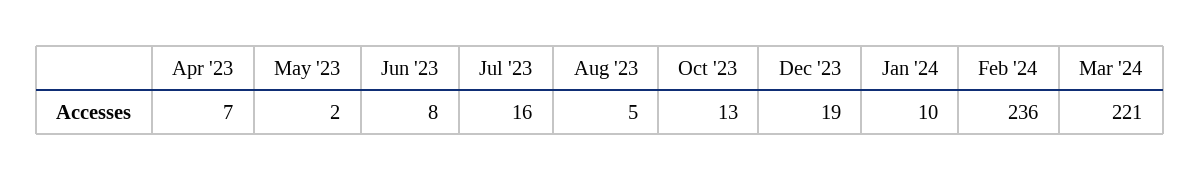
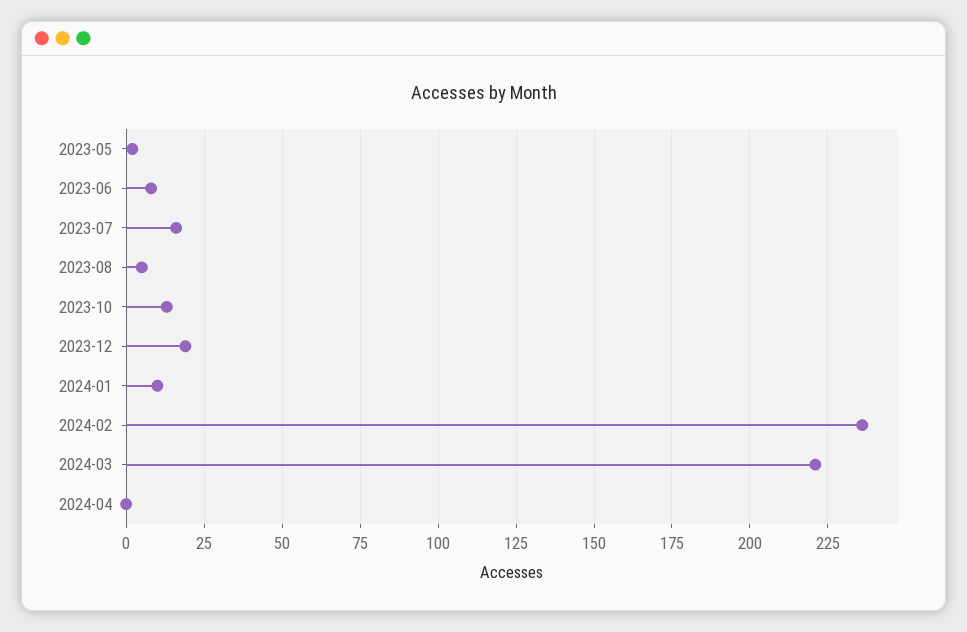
Apr '23: 7 -> none
2024-04: none -> 0

